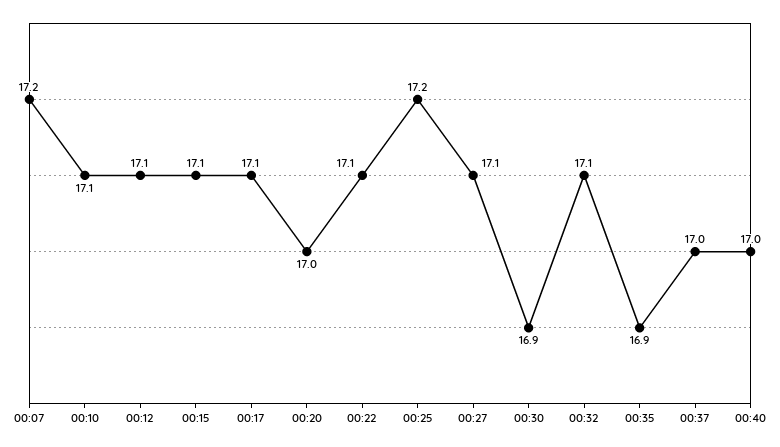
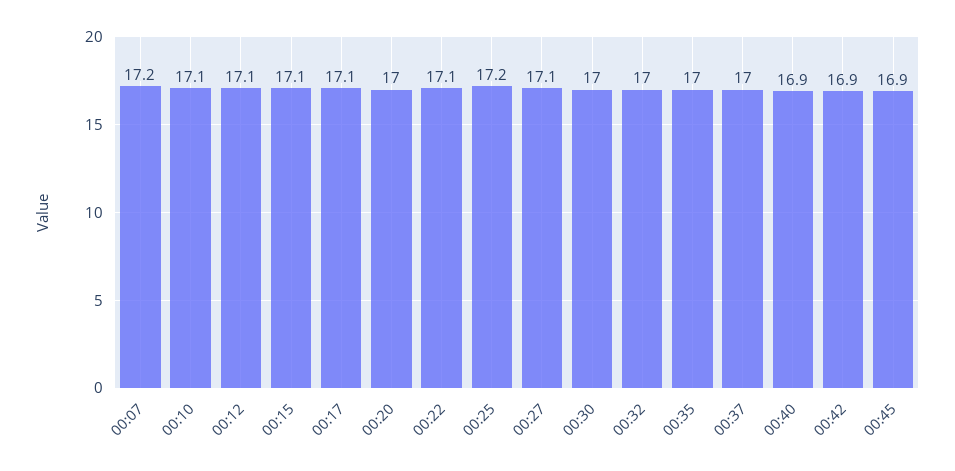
00:30: 16.9 -> 17
00:32: 17.1 -> 17
00:35: 16.9 -> 17
00:40: 17 -> 16.9
00:42: none -> 16.9
00:45: none -> 16.9

